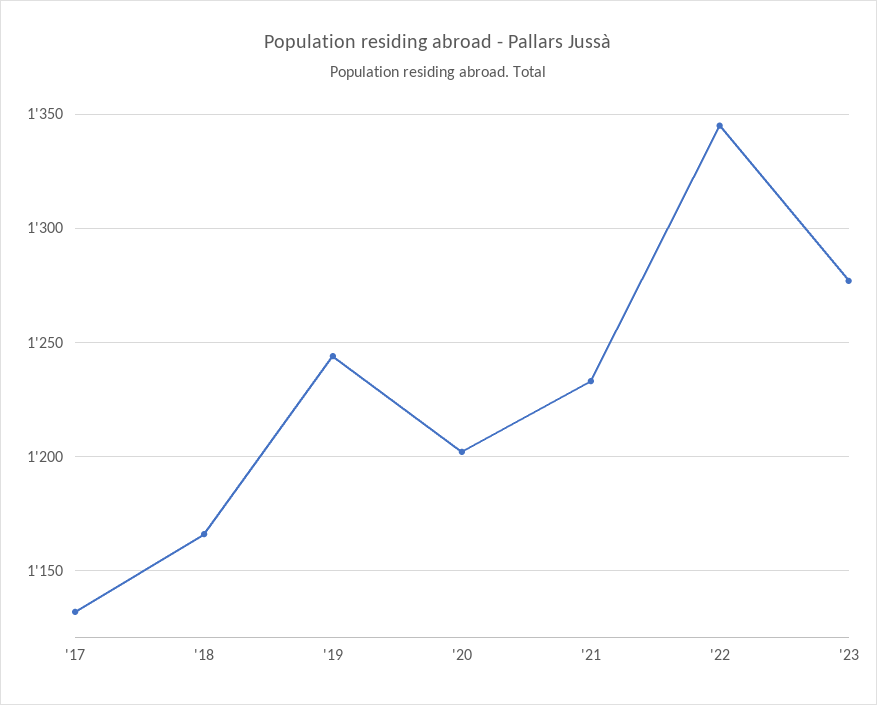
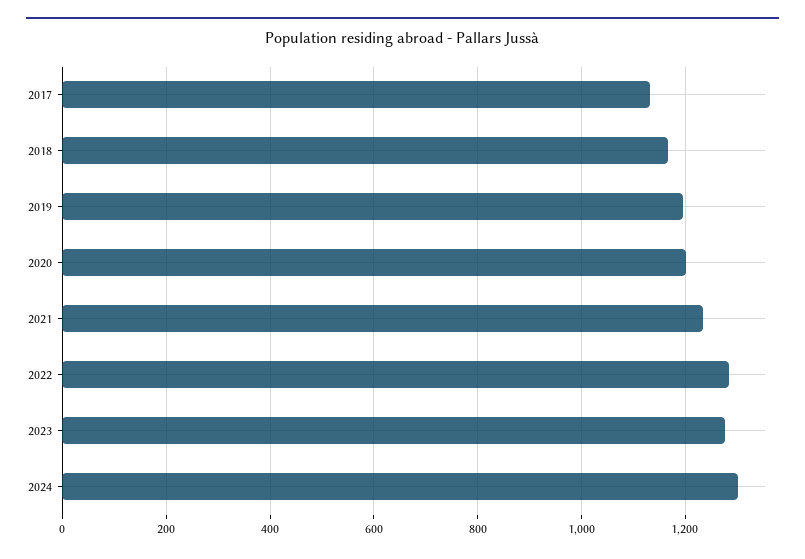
'19: 1245 -> 1200
'22: 1345 -> 1280
2024: none -> 1300

